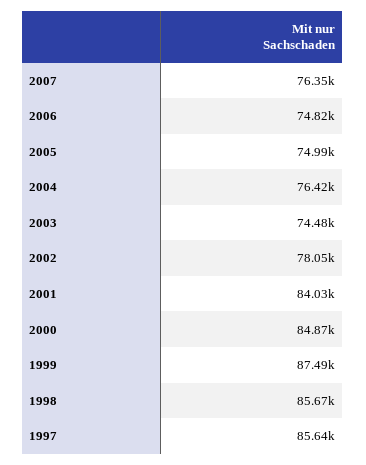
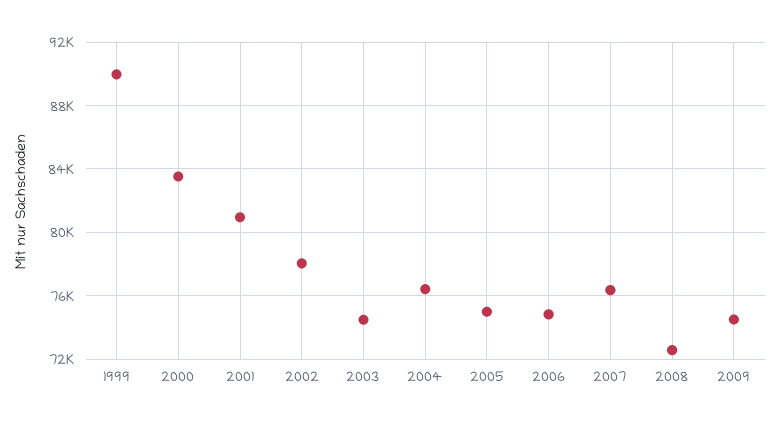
2001: 84030 -> 81000
2000: 84870 -> 83500
1999: 87490 -> 90000
1998: 85670 -> none
1997: 85640 -> none
2008: none -> 72500
2009: none -> 74500

